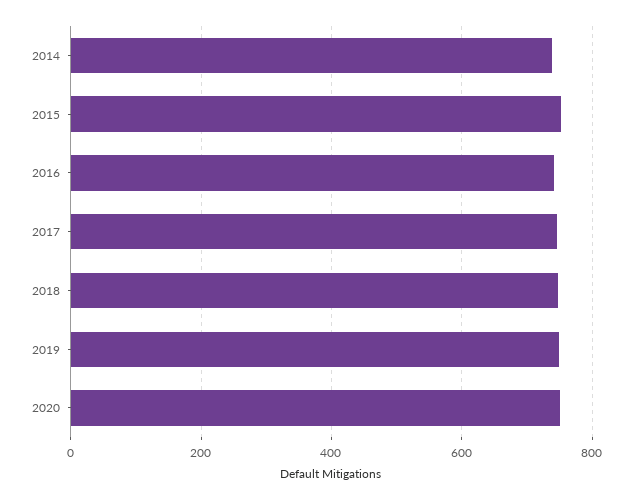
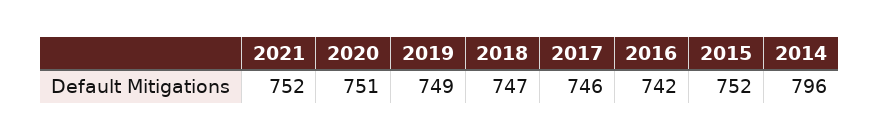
2014: 740 -> 796
2021: none -> 752

